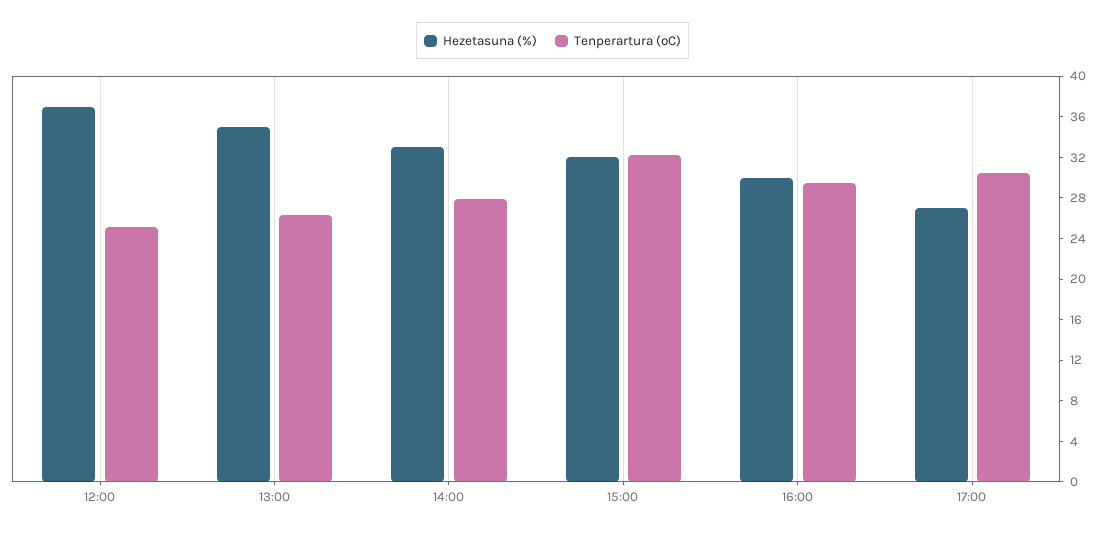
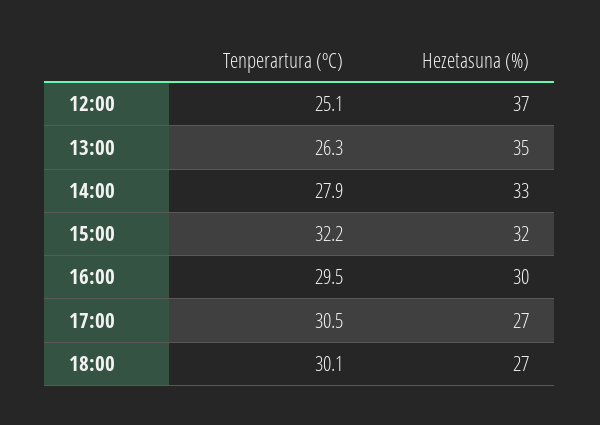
Tenperartura (ºC), 18:00: none -> 30.1
Hezetasuna (%), 18:00: none -> 27

